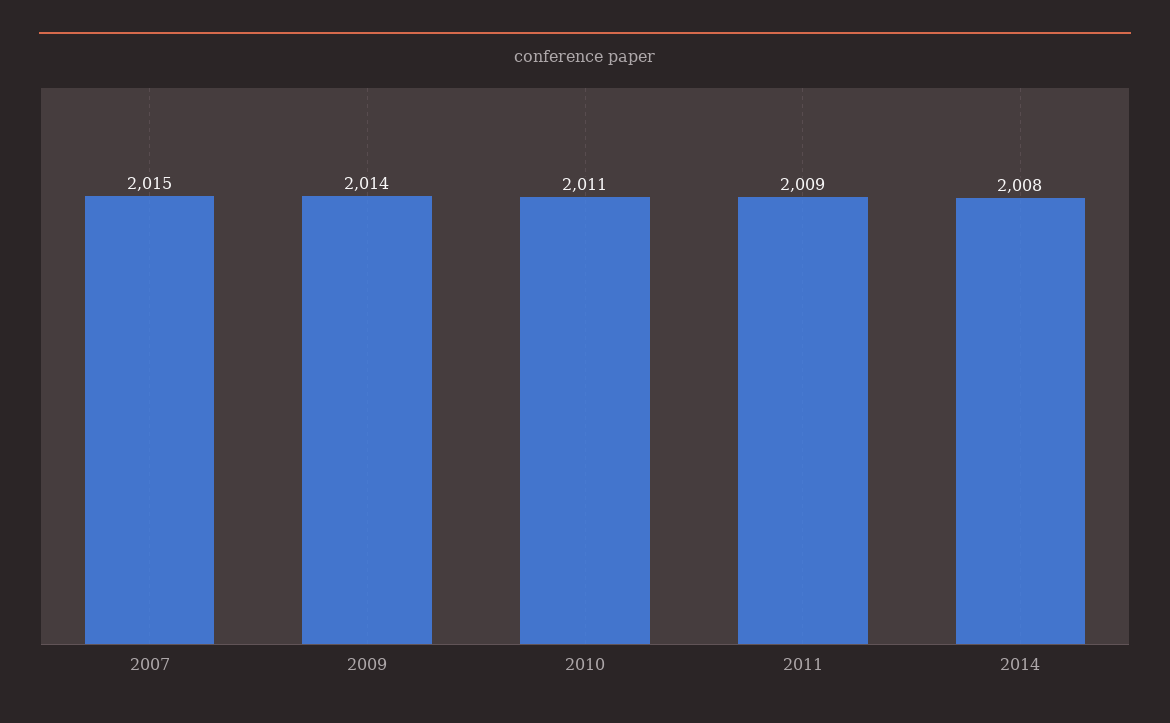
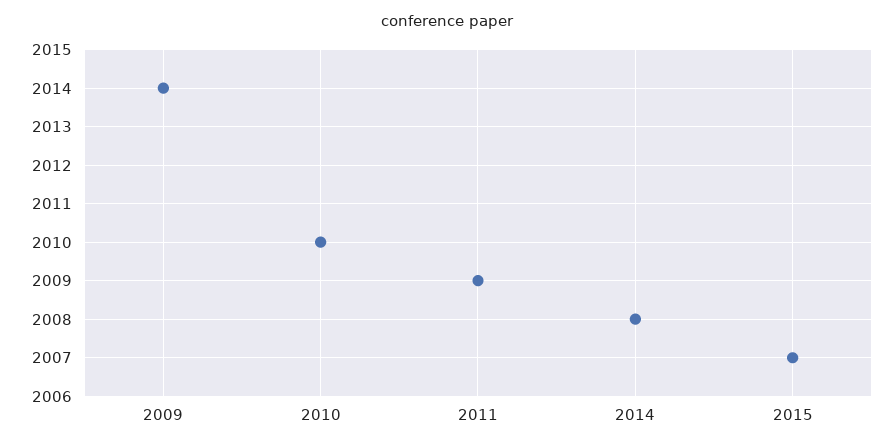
2007: 2015 -> none
2010: 2011 -> 2010
2015: none -> 2007

